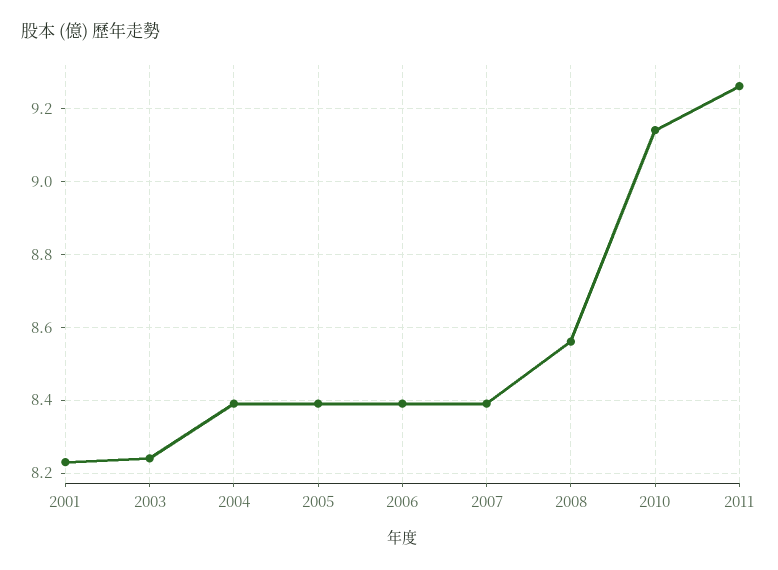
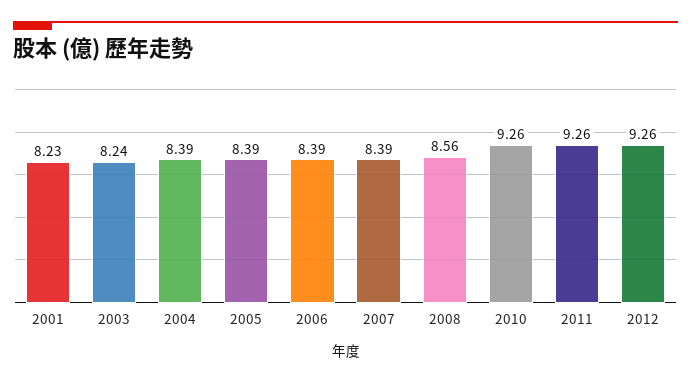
2010: 9.15 -> 9.26
2012: none -> 9.26

